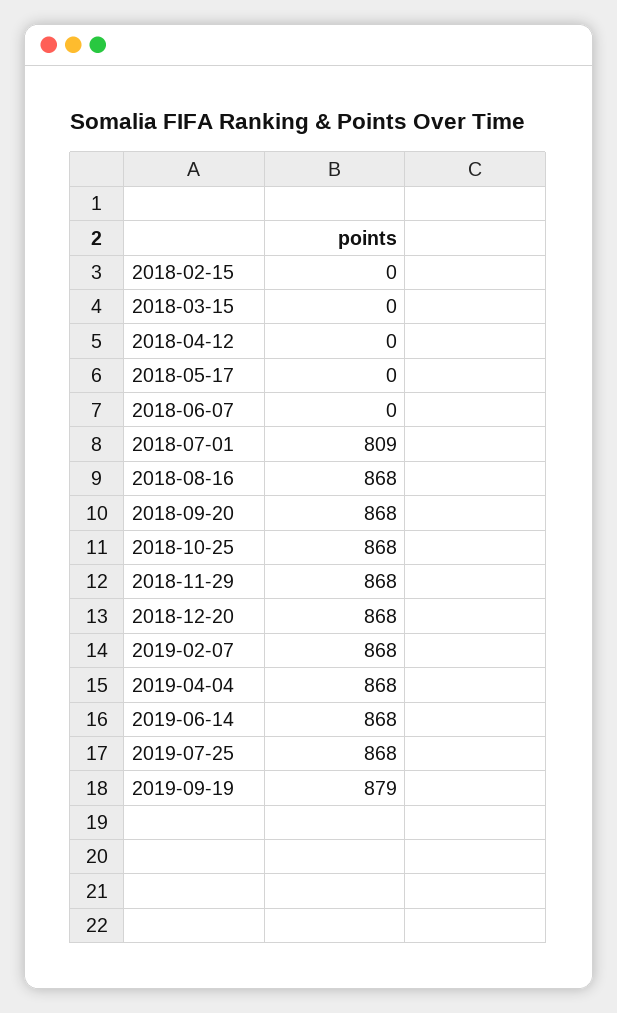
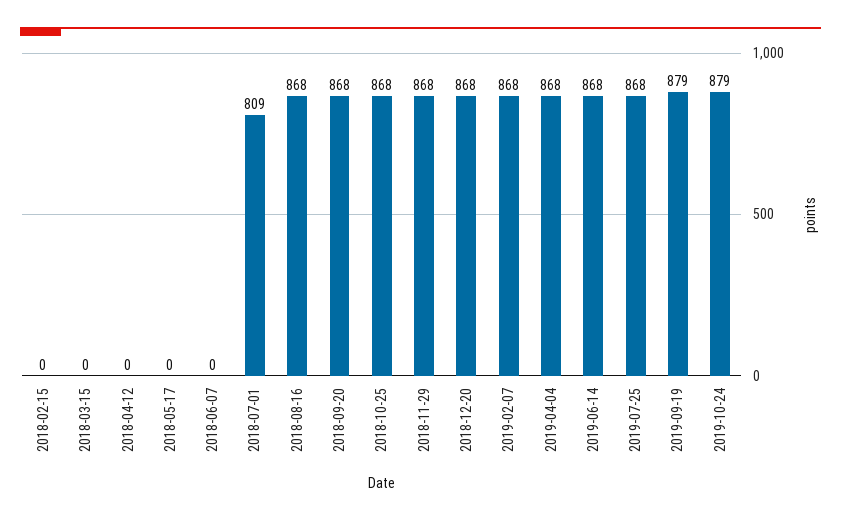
2019-10-24: none -> 879

